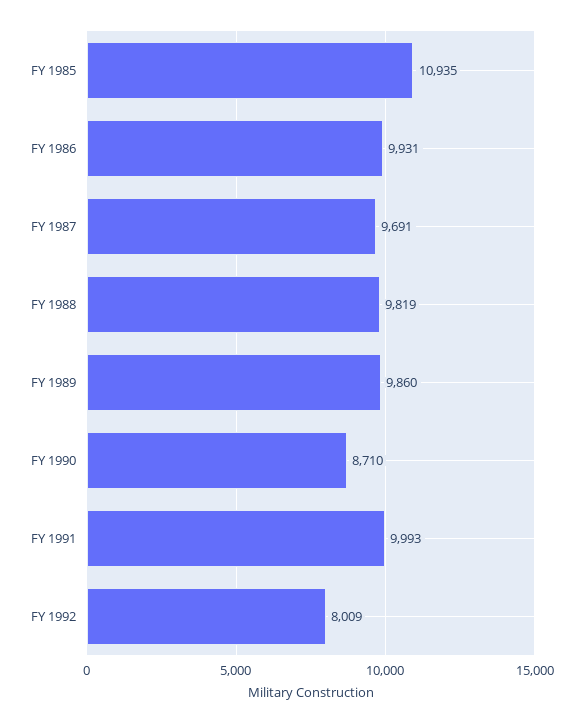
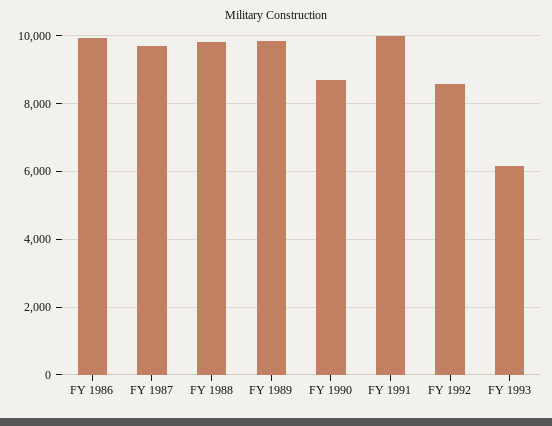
FY 1985: 10935 -> none
FY 1992: 8009 -> 8600
FY 1993: none -> 6200

